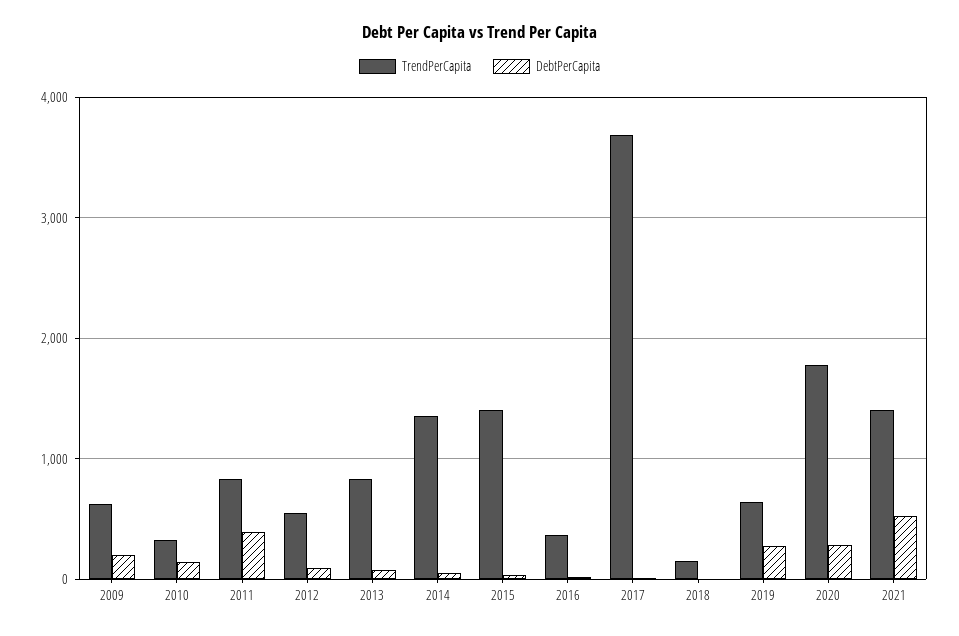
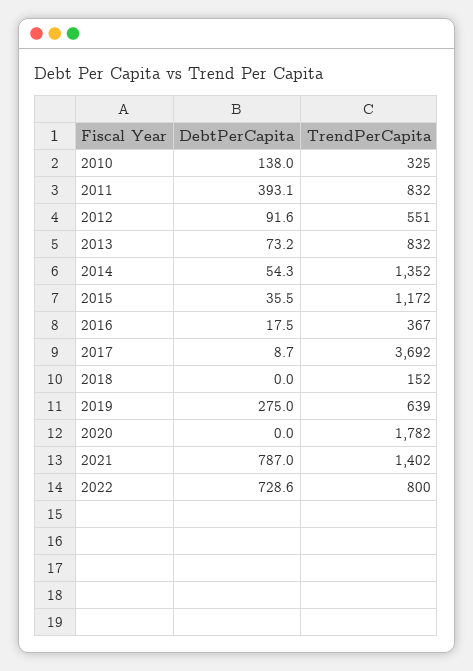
TrendPerCapita, 2009: 600 -> none
DebtPerCapita, 2009: 200 -> none
TrendPerCapita, 2015: 1400 -> 1172
DebtPerCapita, 2020: 300 -> 0
DebtPerCapita, 2021: 500 -> 787
DebtPerCapita, 2022: none -> 728.6
TrendPerCapita, 2022: none -> 800

